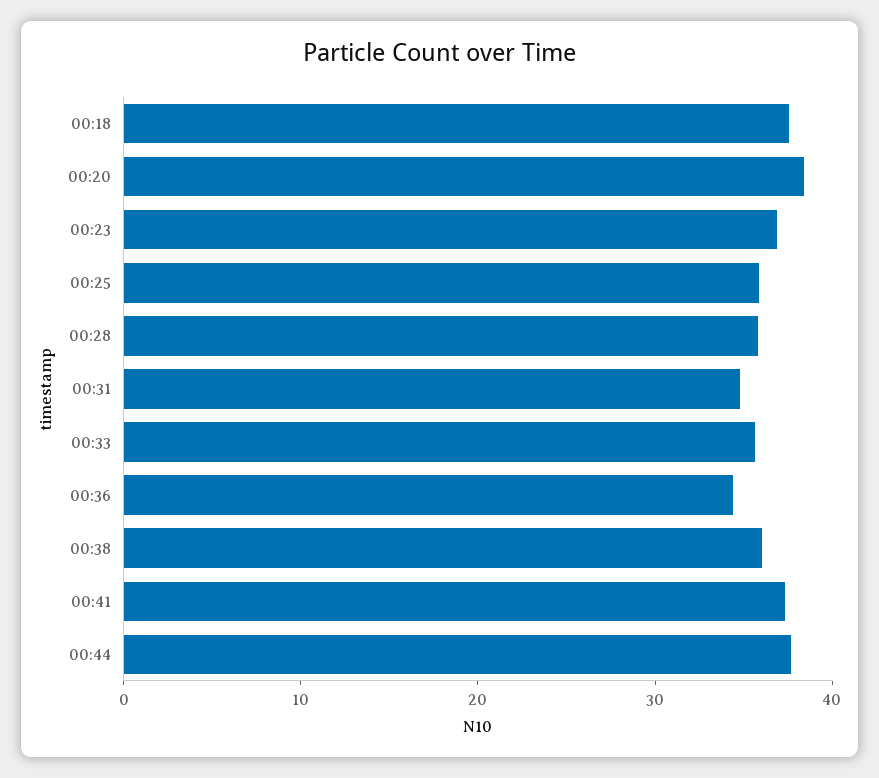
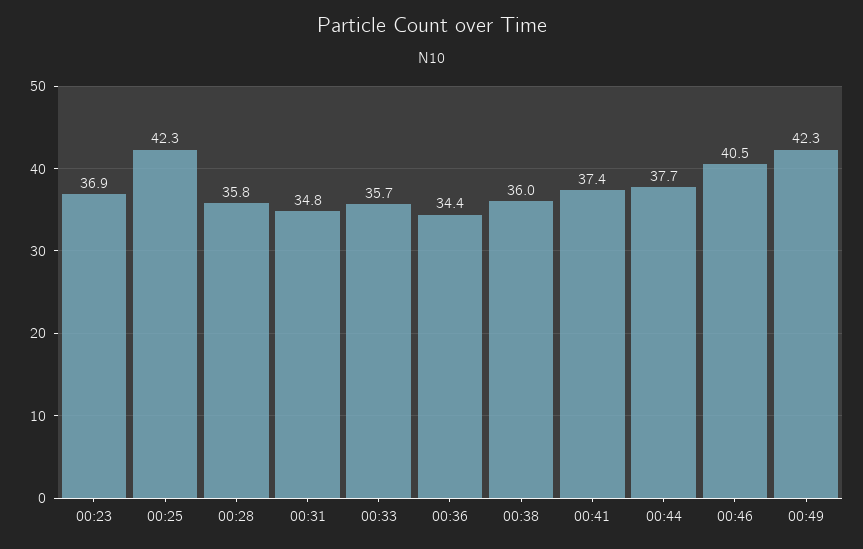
00:18: 38 -> none
00:20: 38 -> none
00:25: 36 -> 42.3
00:46: none -> 40.5
00:49: none -> 42.3

